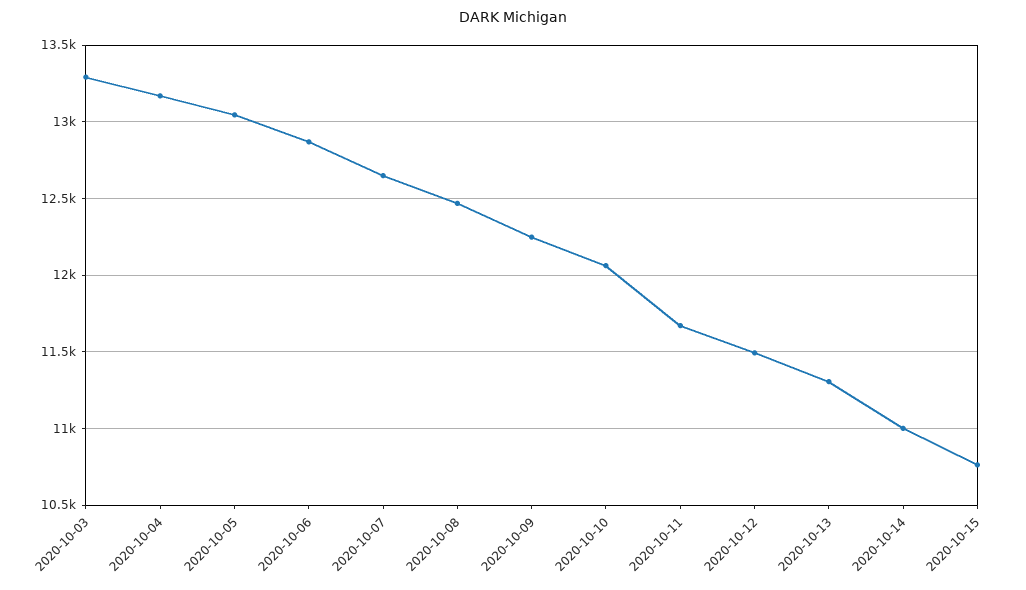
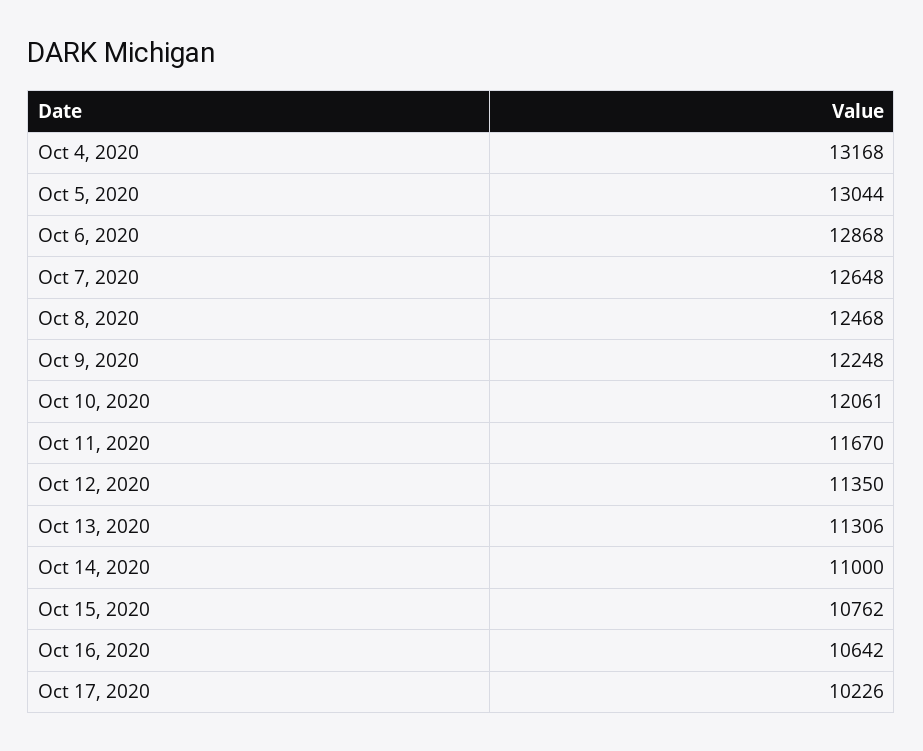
2020-10-03: 13300 -> none
2020-10-12: 11500 -> 11350
Oct 16, 2020: none -> 10642
Oct 17, 2020: none -> 10226

